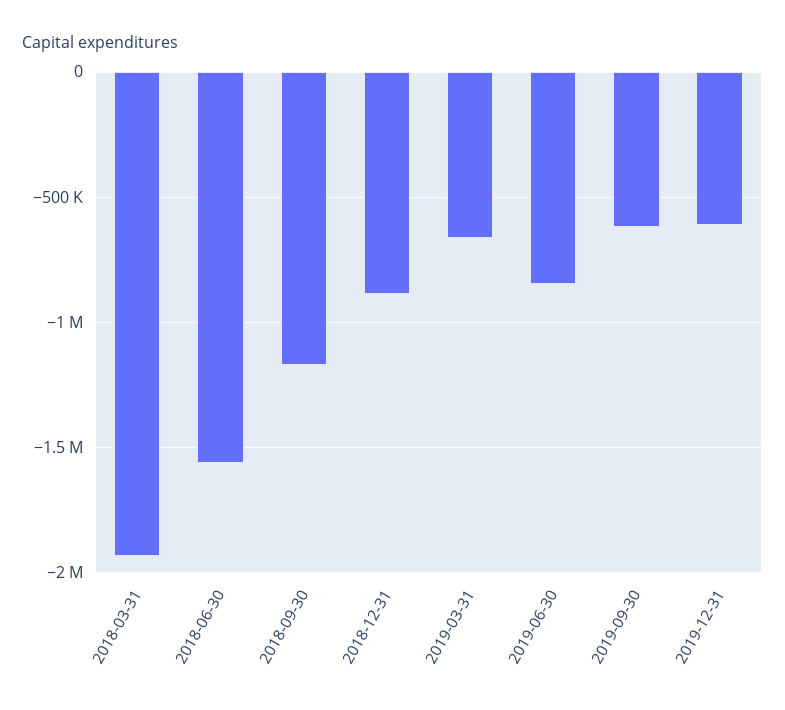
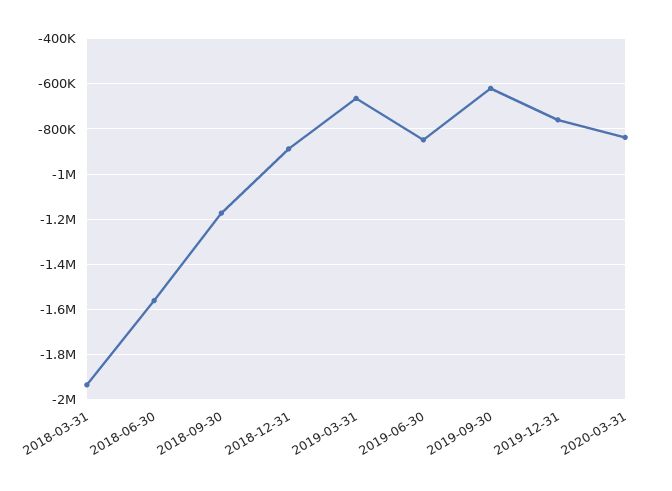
2019-12-31: -600000 -> -750000
2020-03-31: none -> -850000

